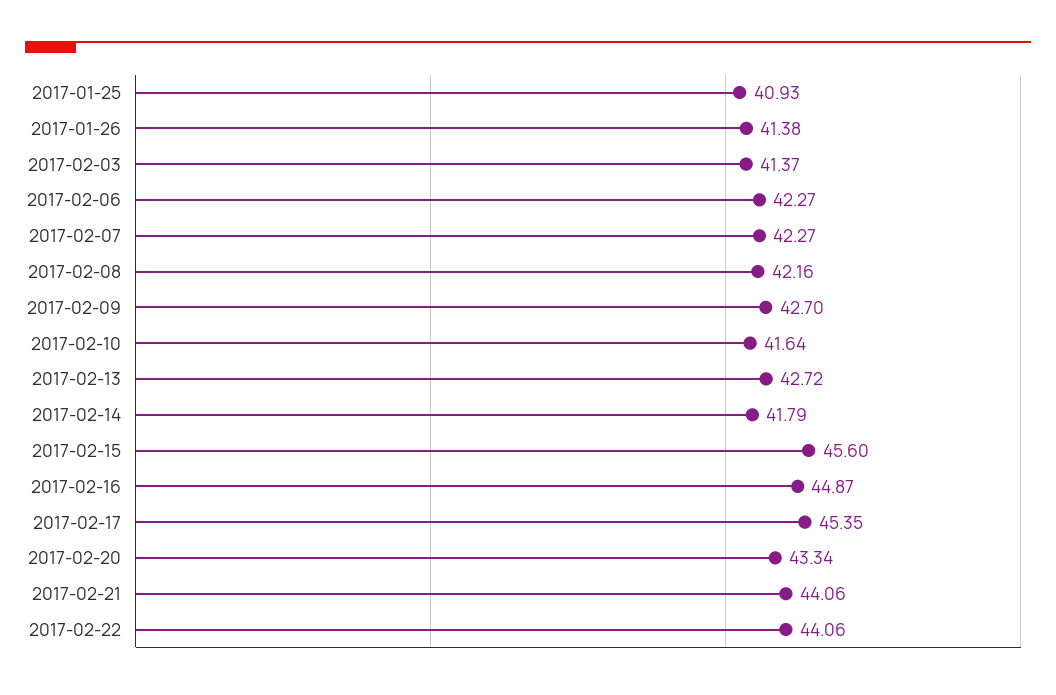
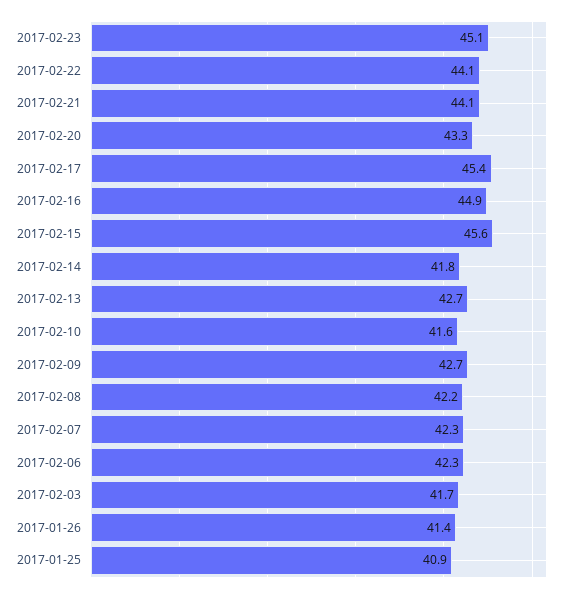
2017-02-03: 41.37 -> 41.7
2017-02-23: none -> 45.1

